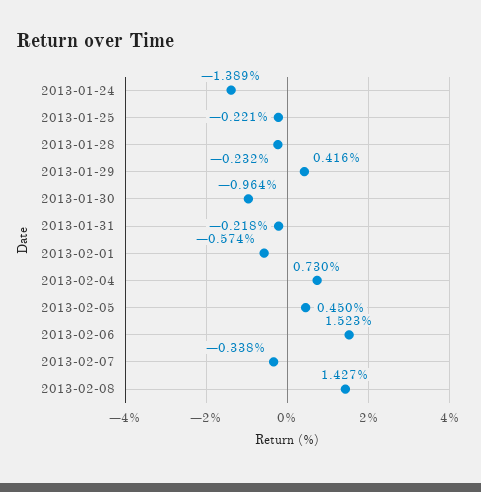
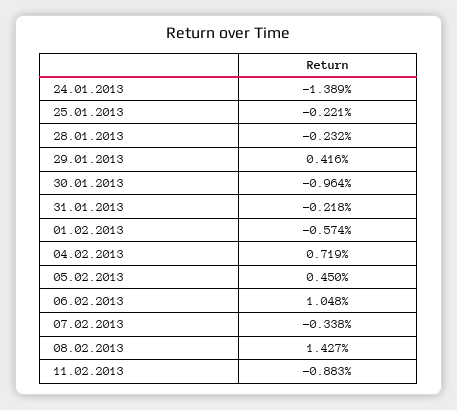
2013-02-04: 0.73 -> 0.719
2013-02-06: 1.523 -> 1.048
11.02.2013: none -> -0.883

